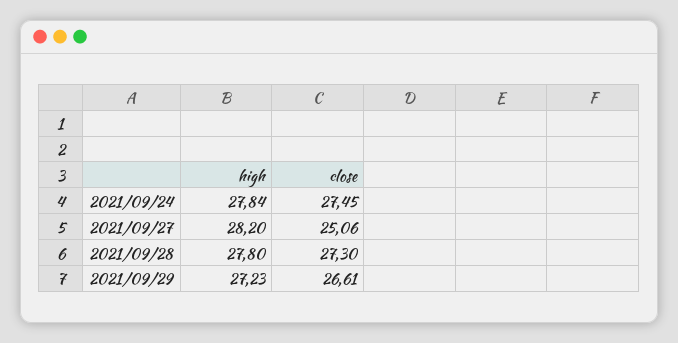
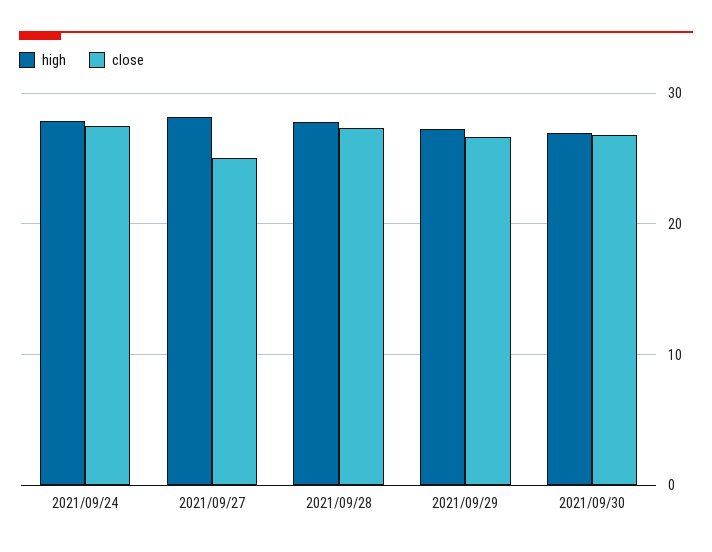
high, 2021/09/30: none -> 27
close, 2021/09/30: none -> 27

